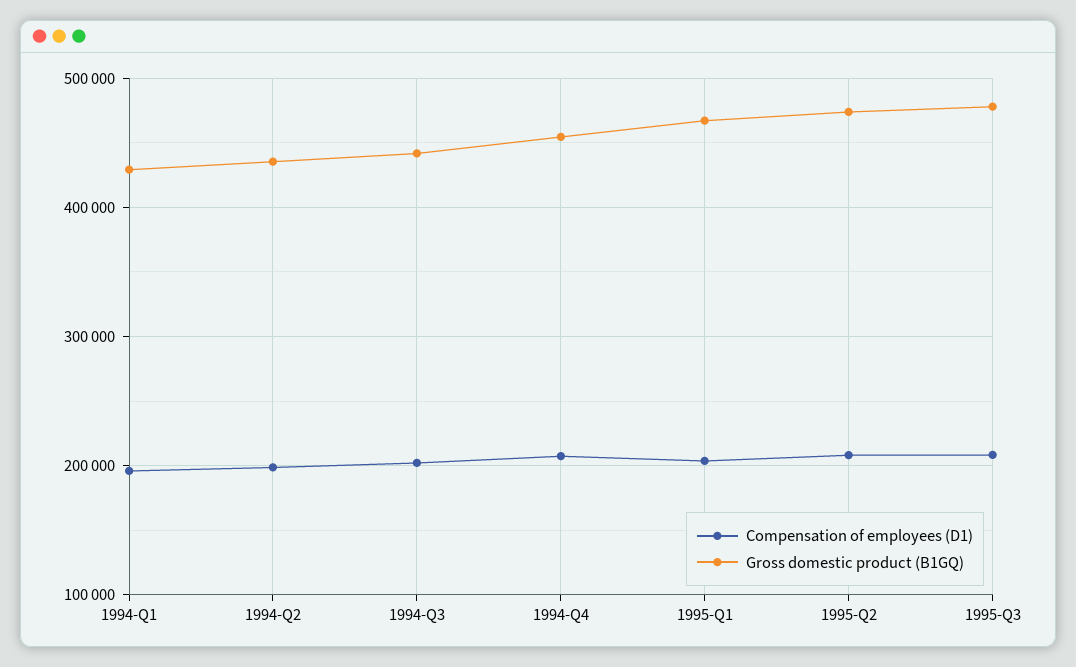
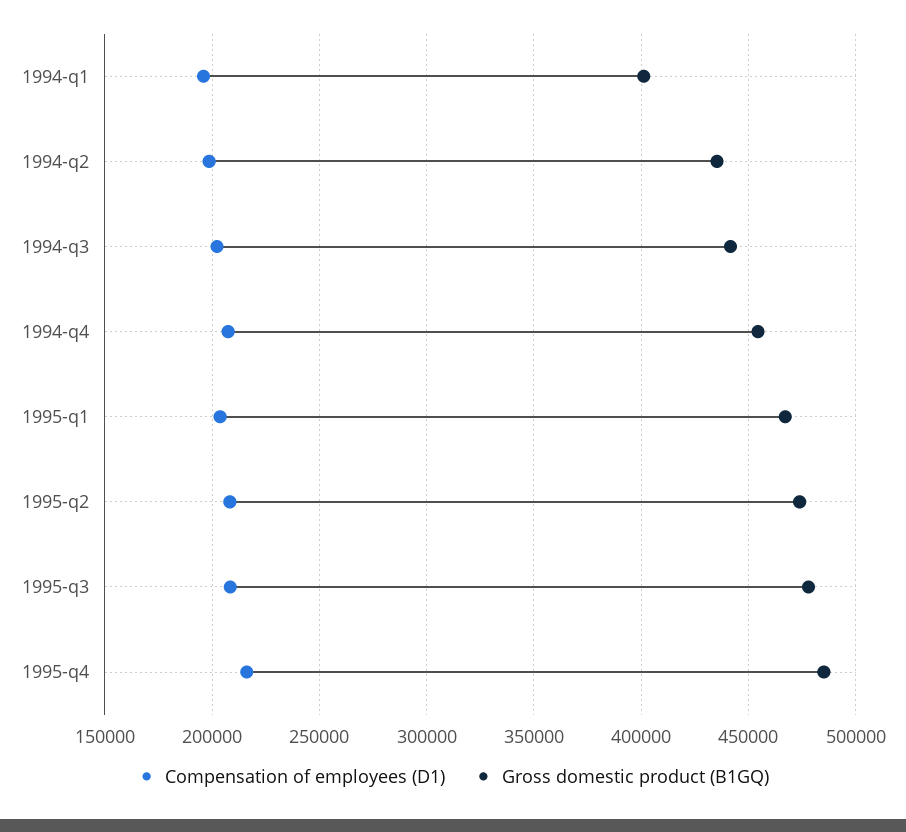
Gross domestic product (B1GQ), 1994-Q1: 430000 -> 400000
Compensation of employees (D1), 1995-q4: none -> 215000
Gross domestic product (B1GQ), 1995-q4: none -> 485000

